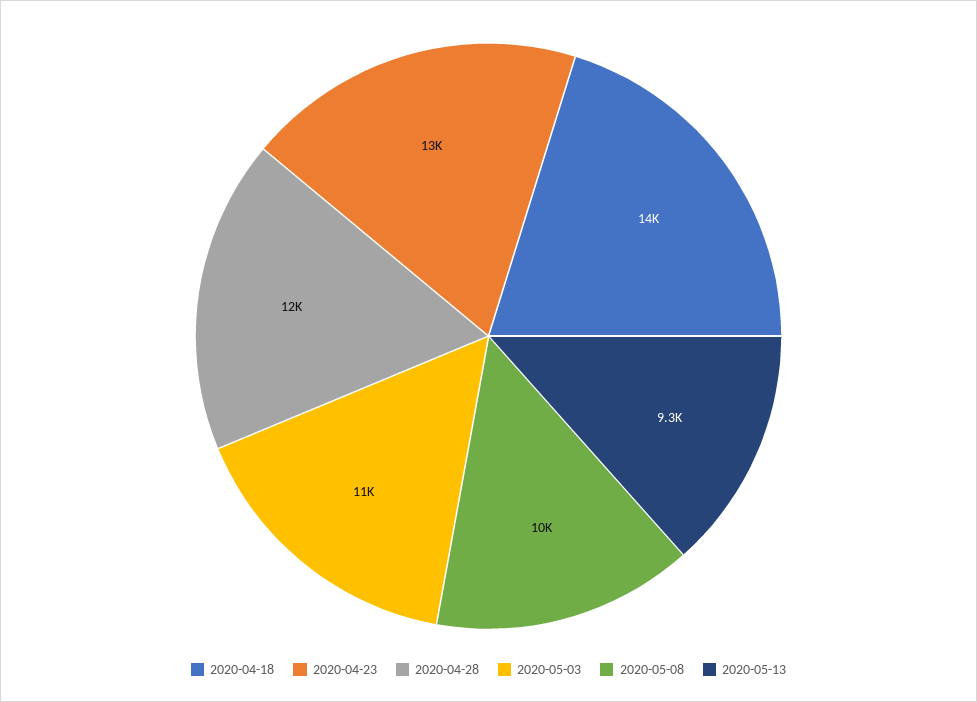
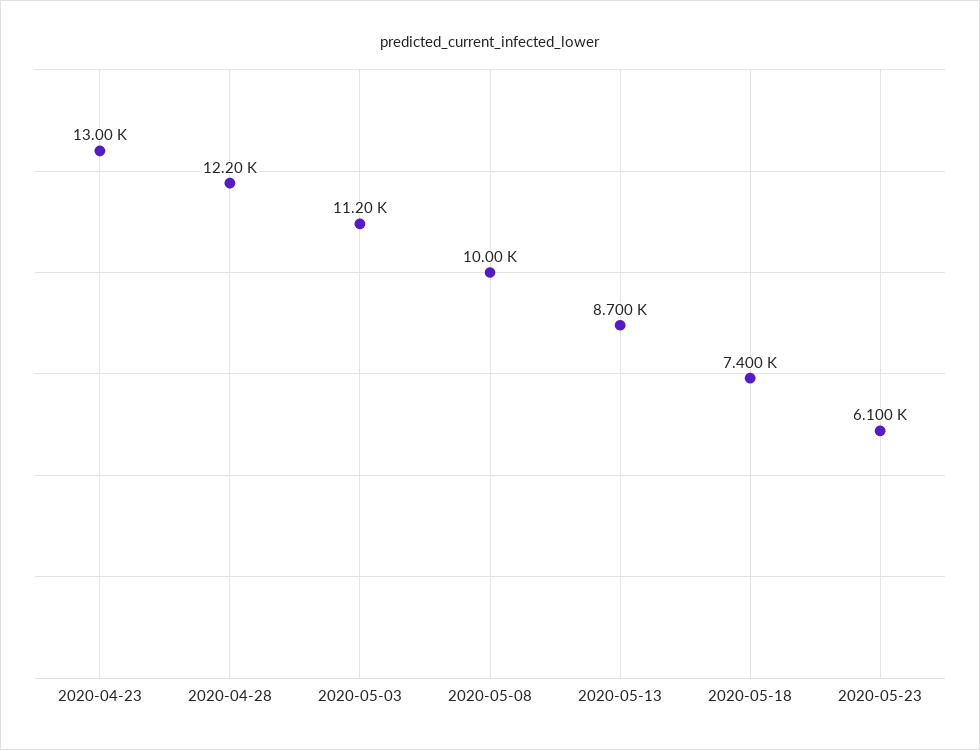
2020-04-18: 14000 -> none
2020-05-13: 9300 -> 8700
2020-05-18: none -> 7400
2020-05-23: none -> 6100

